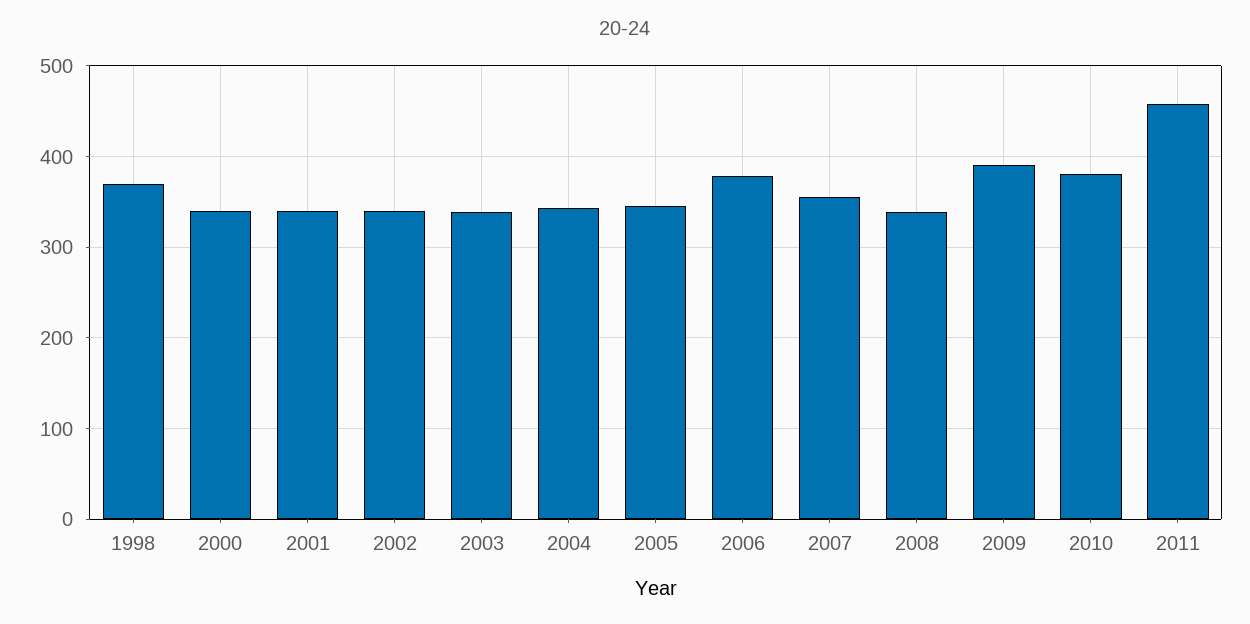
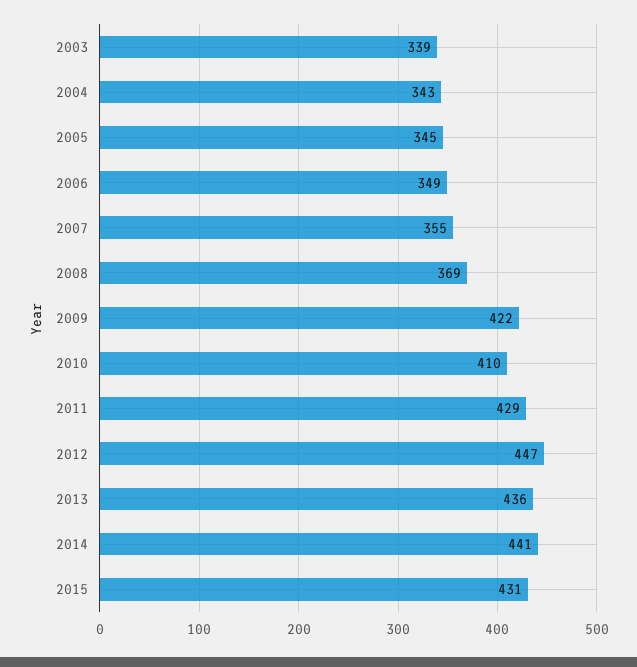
1998: 370 -> none
2000: 340 -> none
2001: 340 -> none
2002: 340 -> none
2006: 380 -> 349
2008: 340 -> 369
2009: 390 -> 422
2010: 380 -> 410
2011: 460 -> 429
2012: none -> 447
2013: none -> 436
2014: none -> 441
2015: none -> 431

